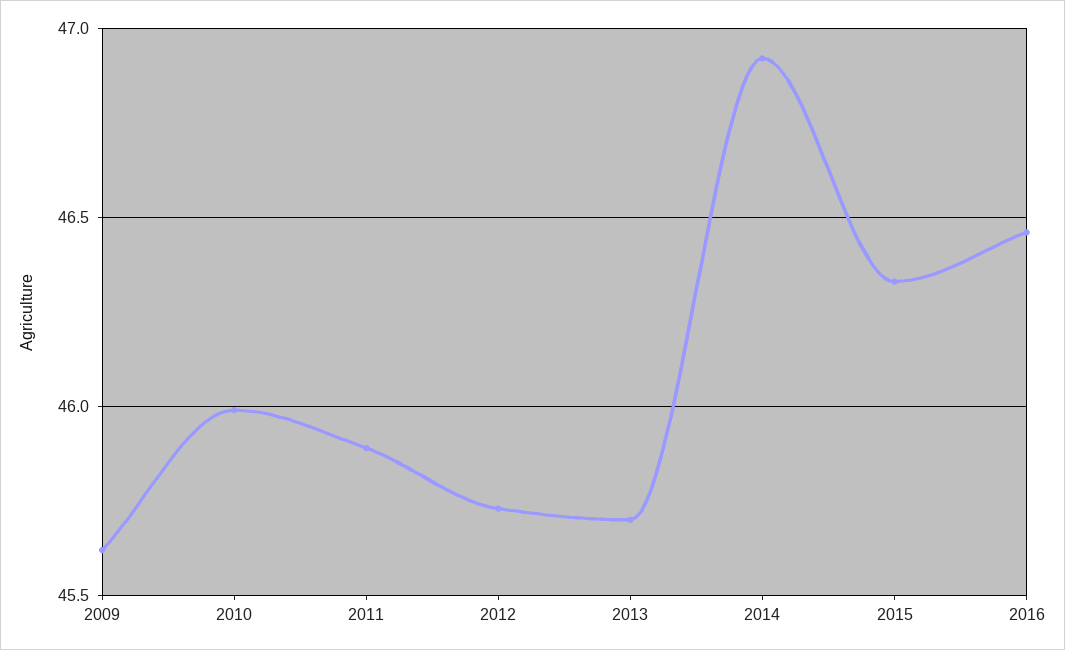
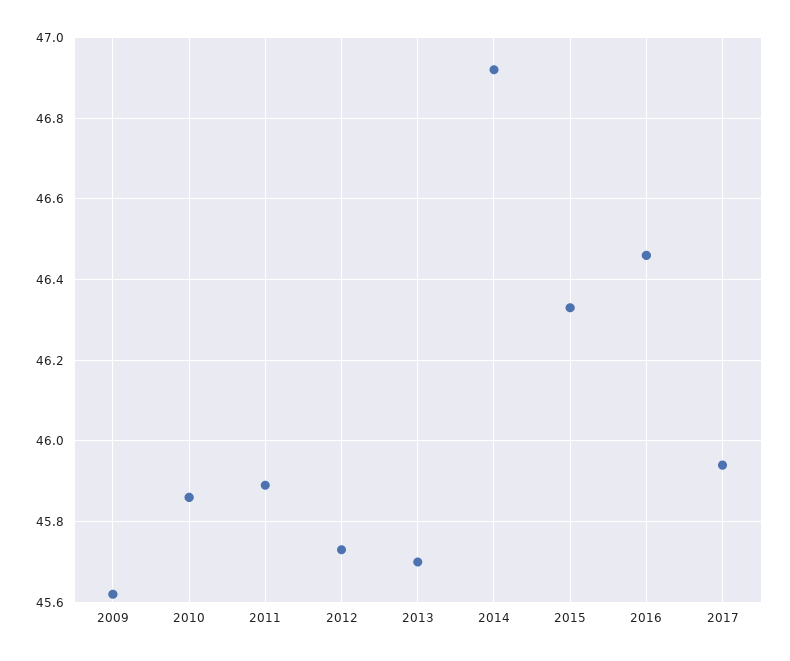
2010: 46 -> 45.85
2017: none -> 45.95

